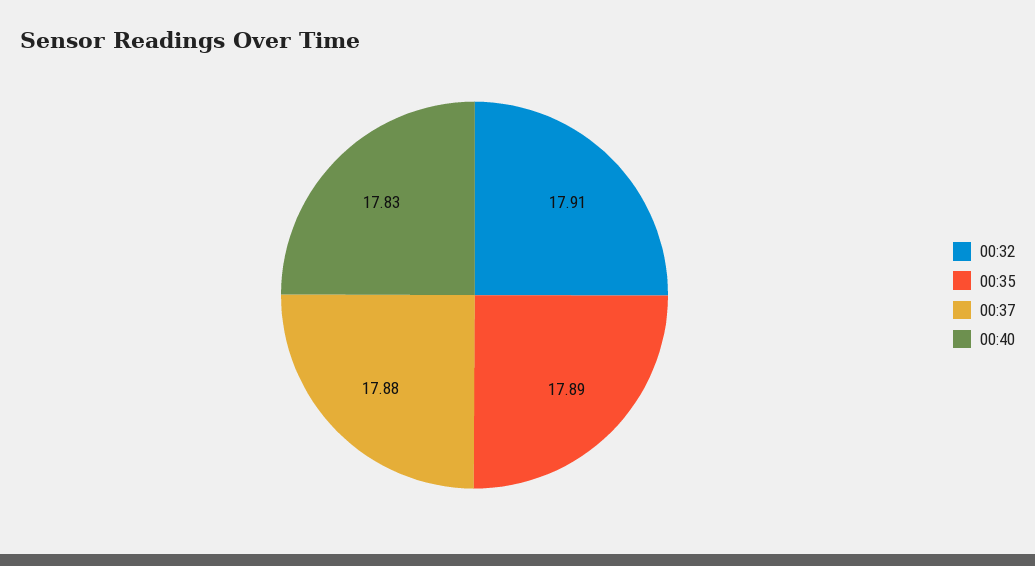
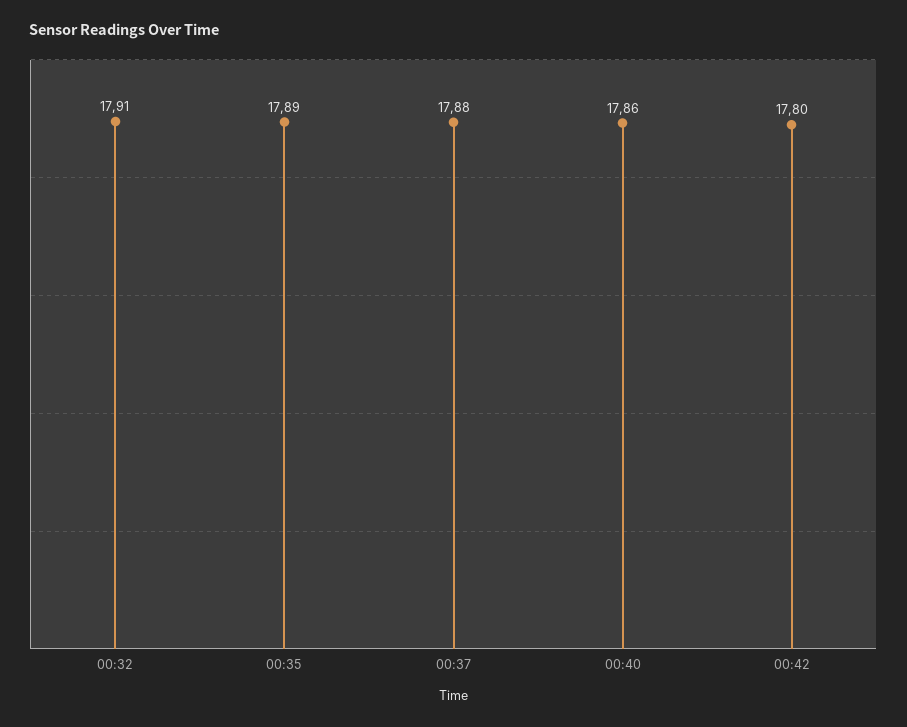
00:40: 17.83 -> 17.86
00:42: none -> 17.8

